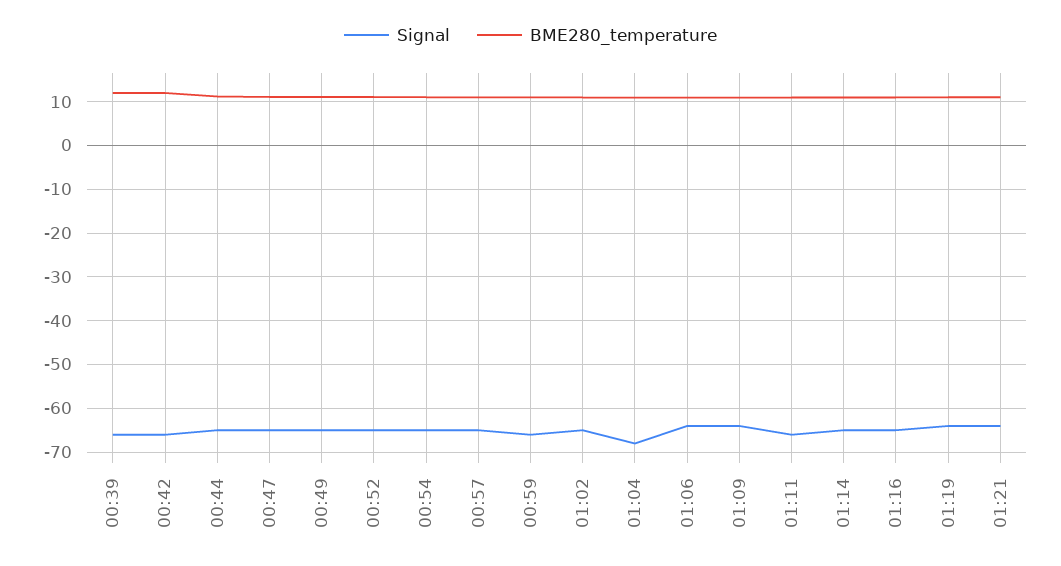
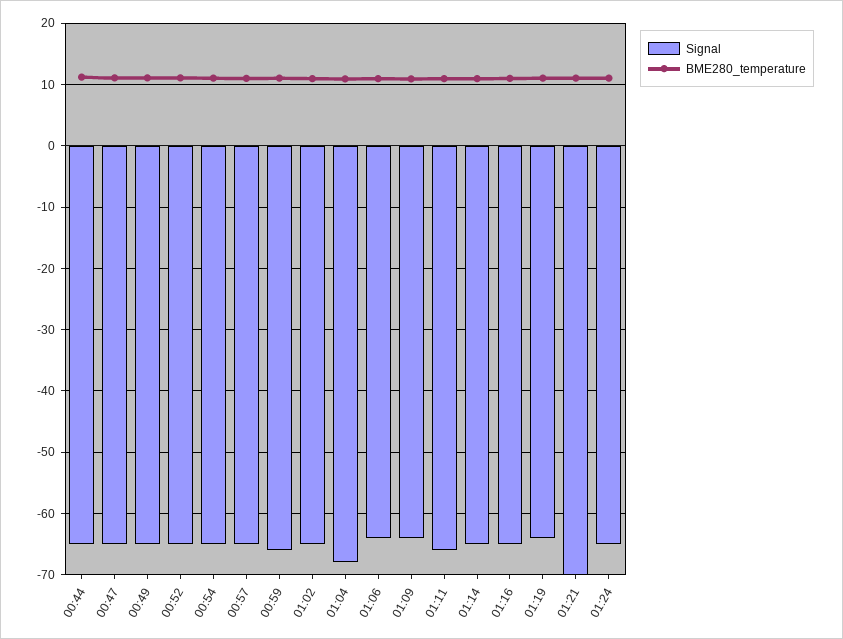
Signal, 00:39: -66 -> none
BME280_temperature, 00:39: 12 -> none
Signal, 00:42: -66 -> none
BME280_temperature, 00:42: 12 -> none
Signal, 01:21: -64 -> -70
Signal, 01:24: none -> -65
BME280_temperature, 01:24: none -> 11

